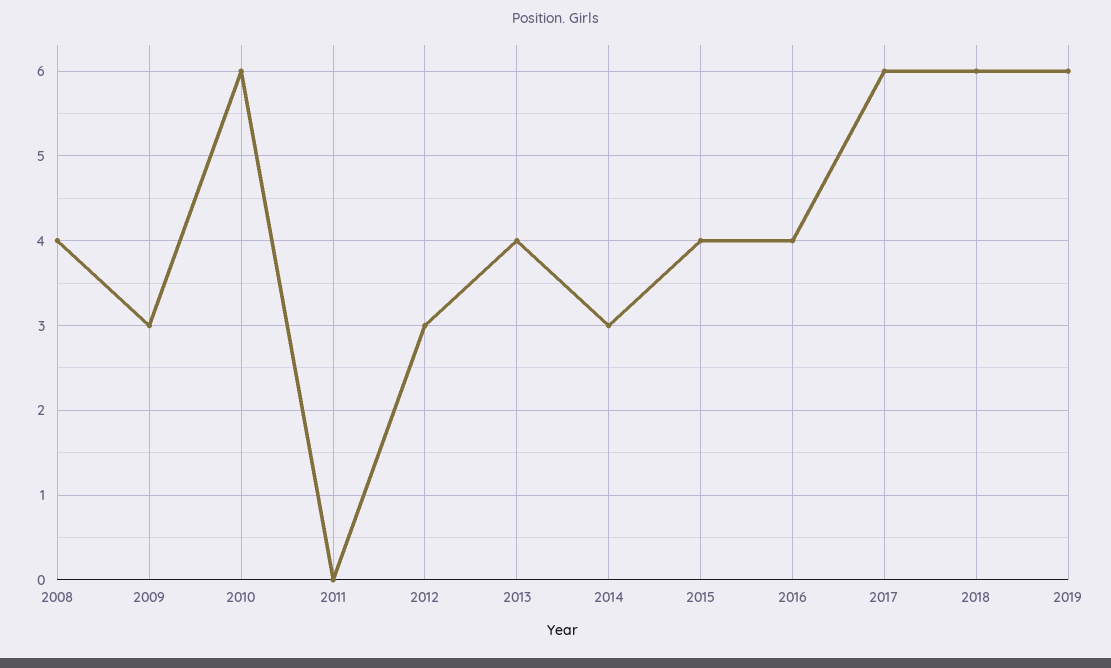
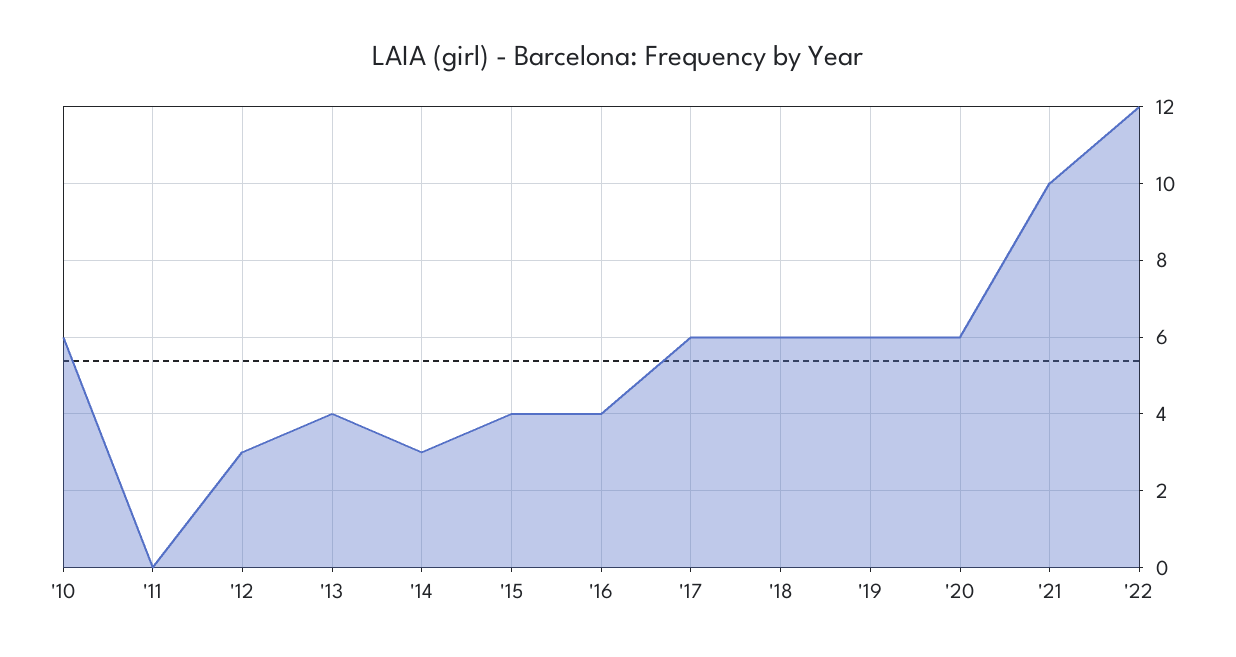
2008: 4 -> none
2009: 3 -> none
'20: none -> 6
'21: none -> 10
'22: none -> 12

